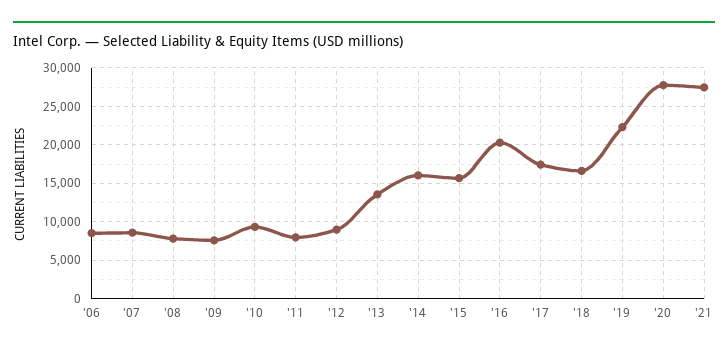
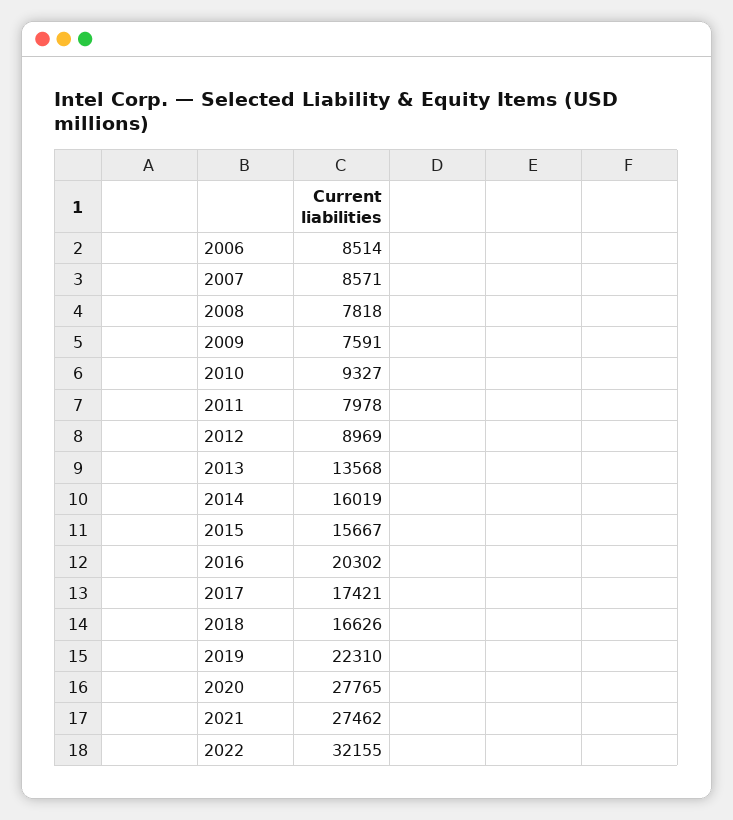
2022: none -> 32155

